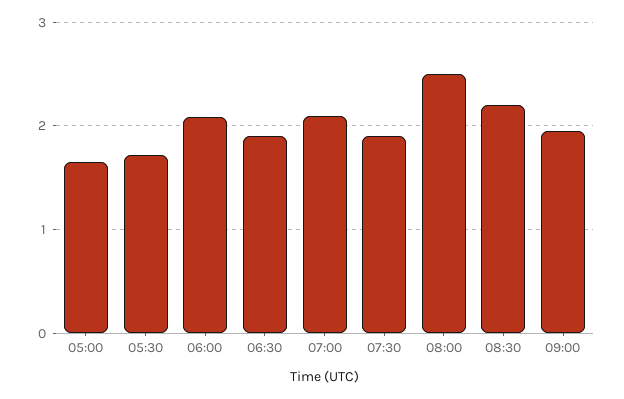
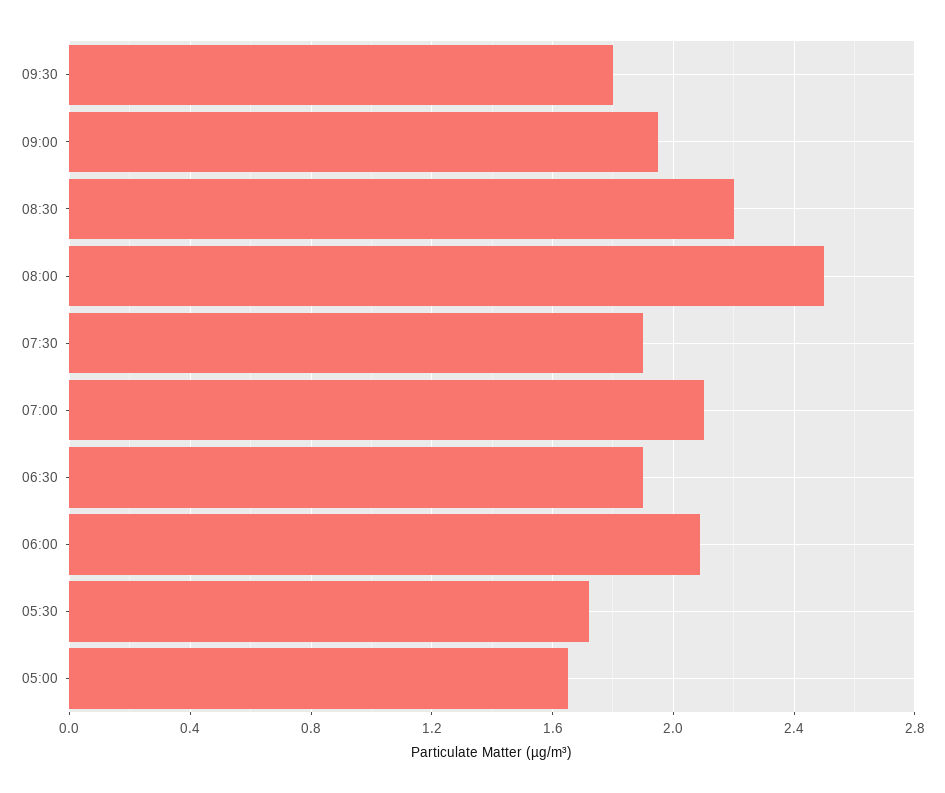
09:30: none -> 1.8

